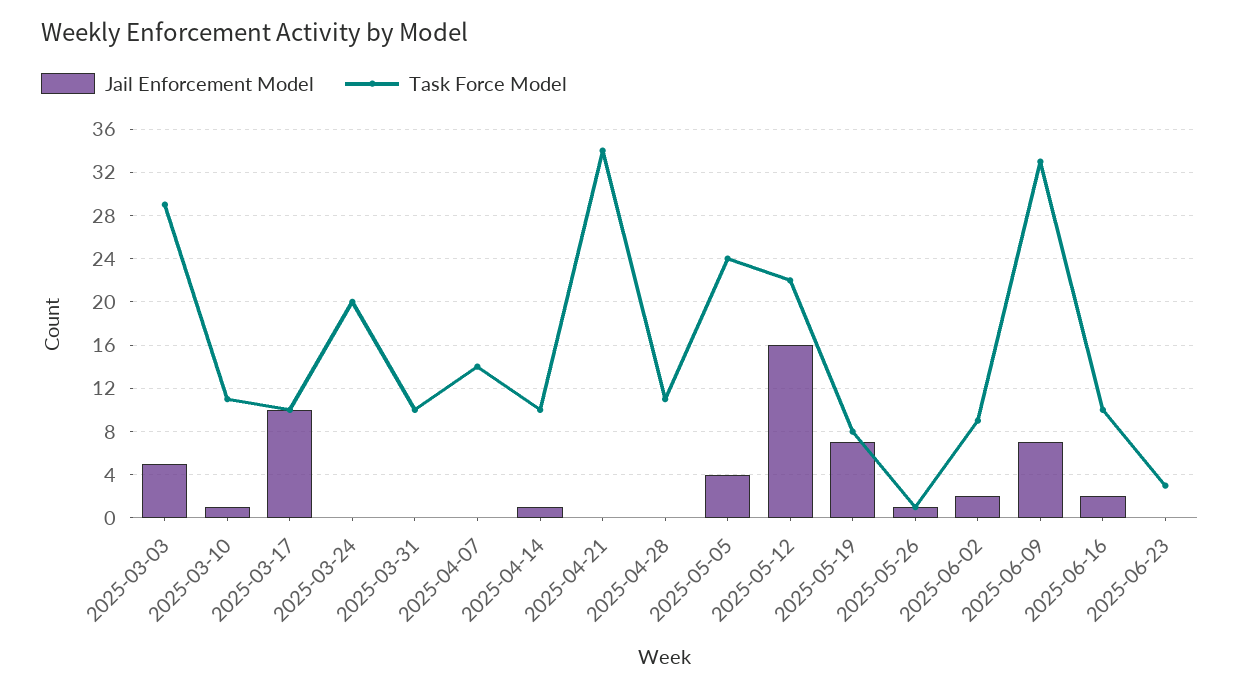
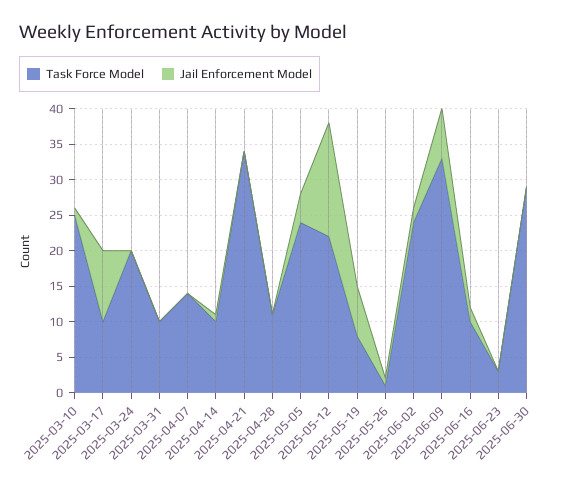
Jail Enforcement Model, 2025-03-03: 5 -> none
Task Force Model, 2025-03-03: 29 -> none
Task Force Model, 2025-03-10: 11 -> 25
Task Force Model, 2025-06-02: 9 -> 25
Task Force Model, 2025-06-30: none -> 30
Jail Enforcement Model, 2025-06-30: none -> 0

